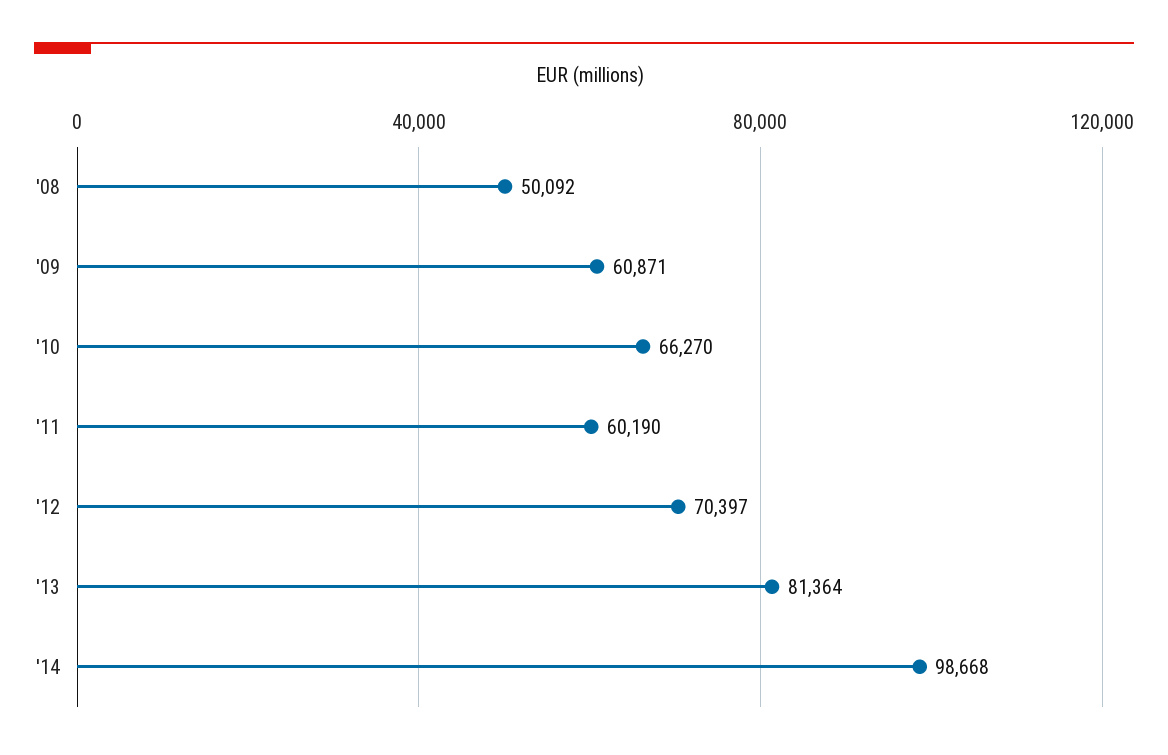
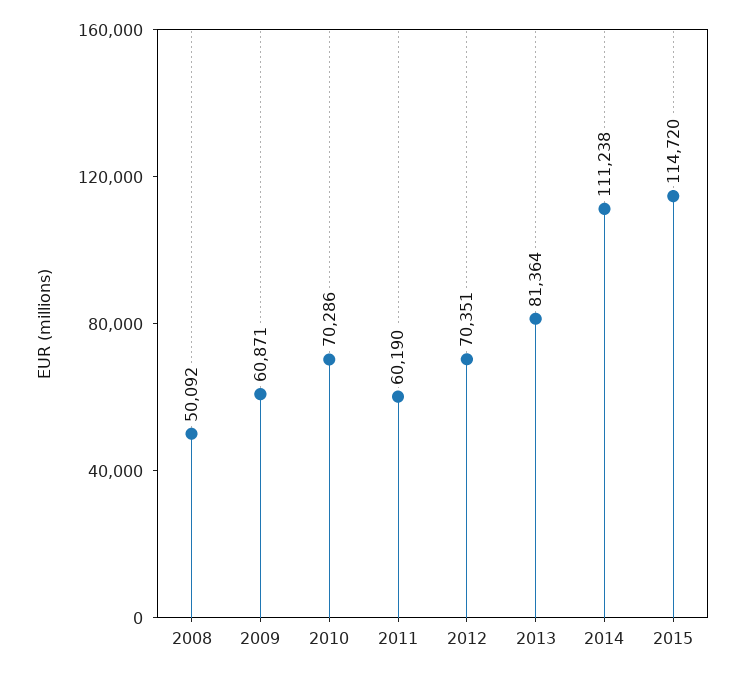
'10: 66270 -> 70286
'12: 70397 -> 70351
'14: 98668 -> 111238
2015: none -> 114720

